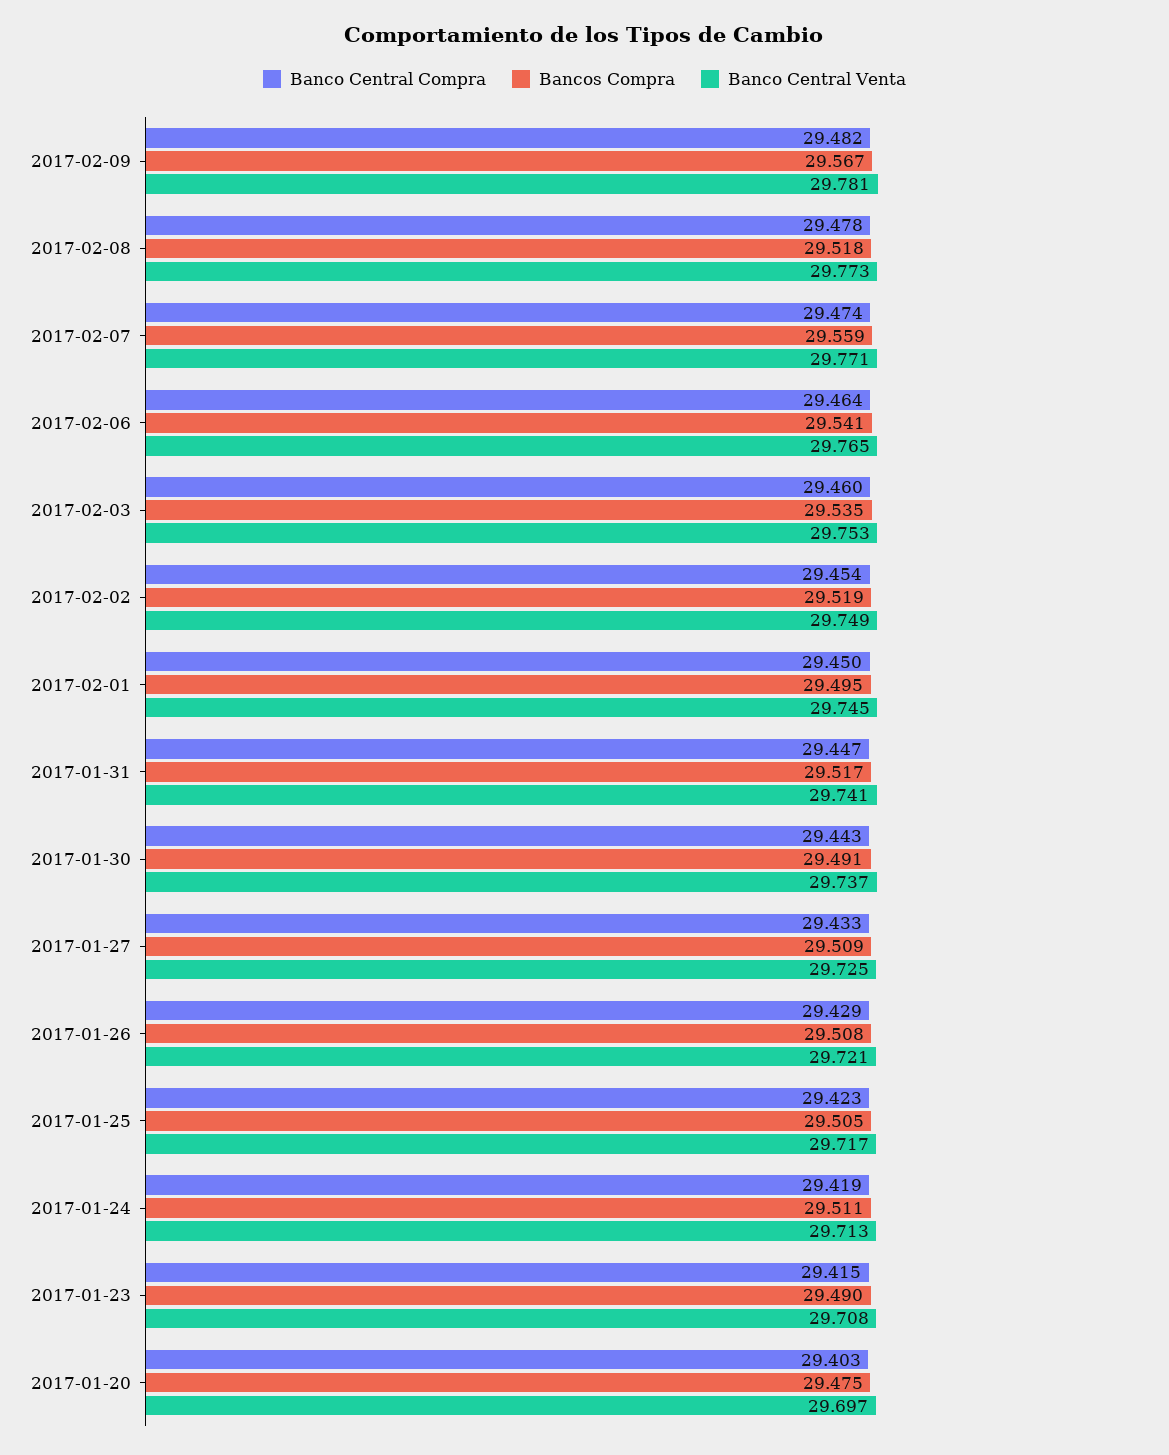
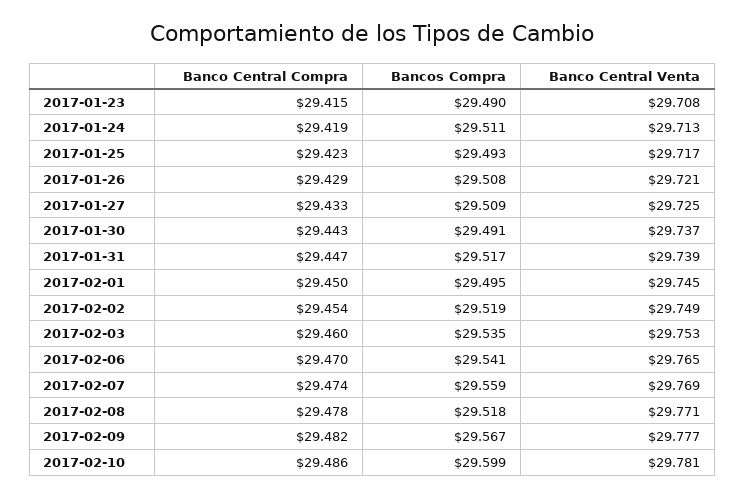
Banco Central Venta, 2017-02-09: 29.781 -> 29.777
Banco Central Venta, 2017-02-08: 29.773 -> 29.771
Banco Central Venta, 2017-02-07: 29.771 -> 29.769
Banco Central Compra, 2017-02-06: 29.464 -> 29.47
Banco Central Venta, 2017-01-31: 29.741 -> 29.739
Bancos Compra, 2017-01-25: 29.505 -> 29.493
Banco Central Compra, 2017-01-20: 29.403 -> none
Bancos Compra, 2017-01-20: 29.475 -> none
Banco Central Venta, 2017-01-20: 29.697 -> none
Banco Central Compra, 2017-02-10: none -> 29.486
Bancos Compra, 2017-02-10: none -> 29.599
Banco Central Venta, 2017-02-10: none -> 29.781

